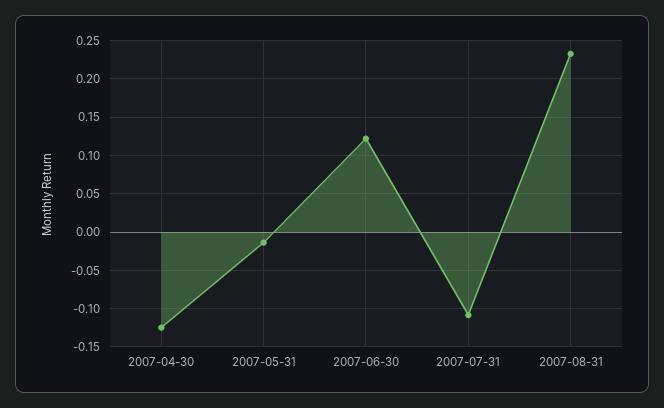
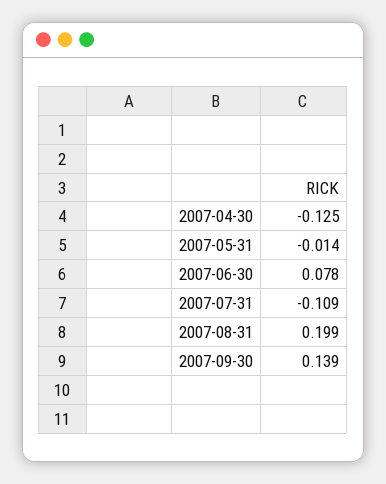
2007-06-30: 0.12 -> 0.078
2007-08-31: 0.23 -> 0.199
2007-09-30: none -> 0.139

